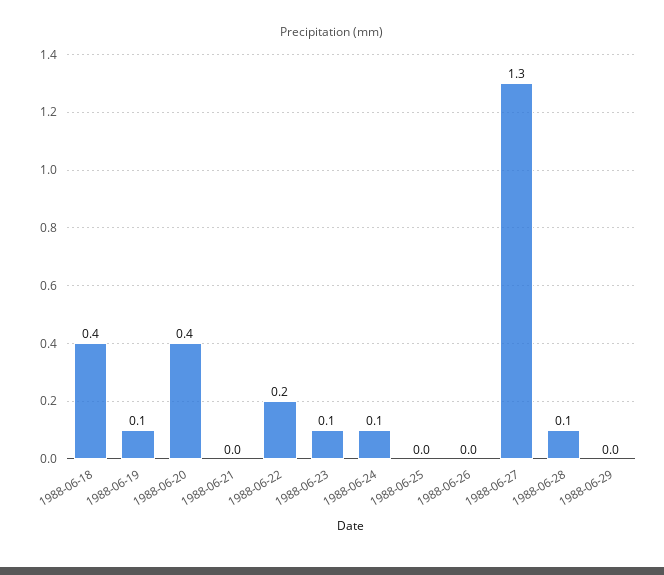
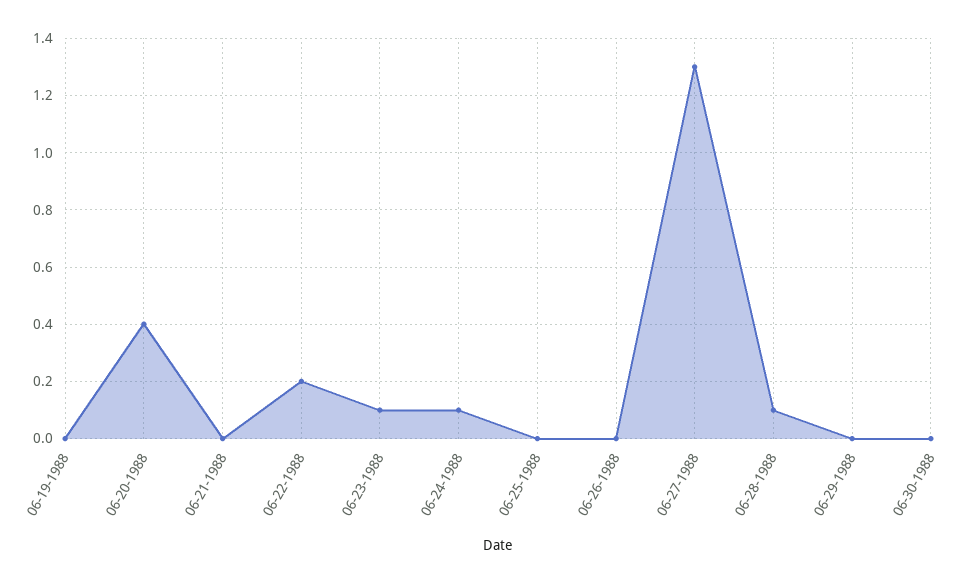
1988-06-18: 0.4 -> none
1988-06-19: 0.1 -> 0
06-30-1988: none -> 0

